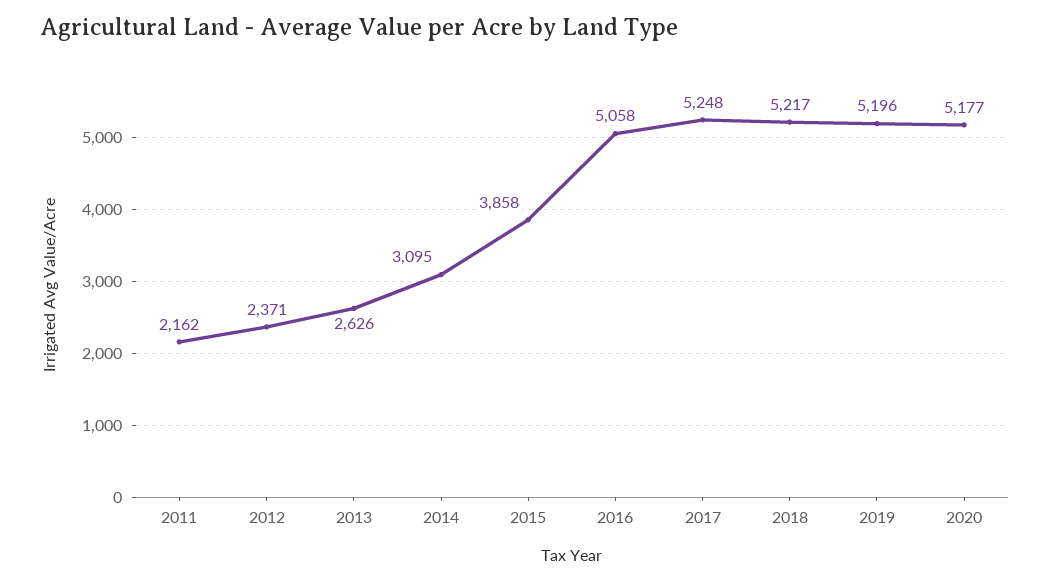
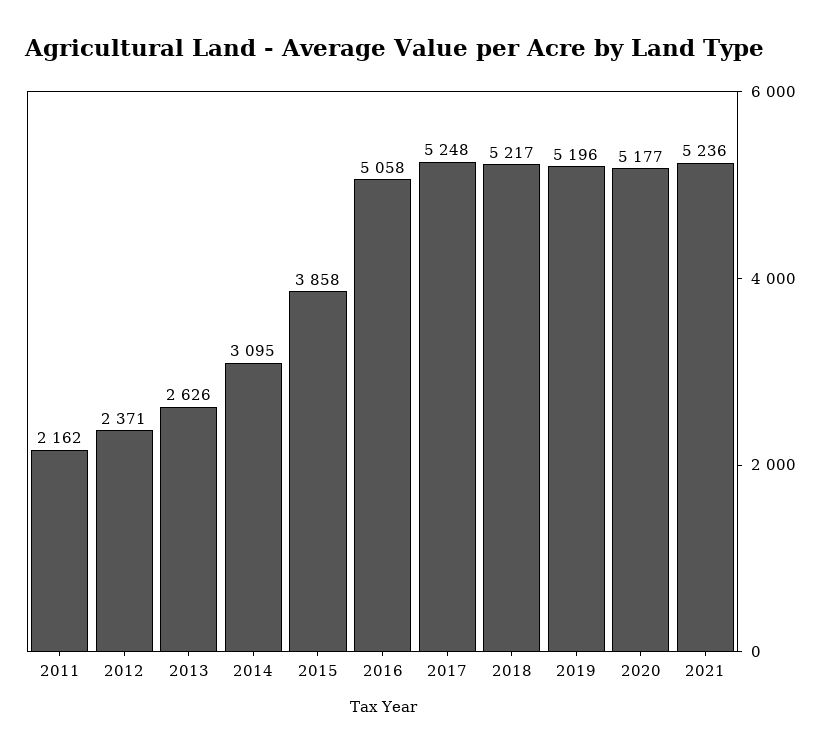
2021: none -> 5236

